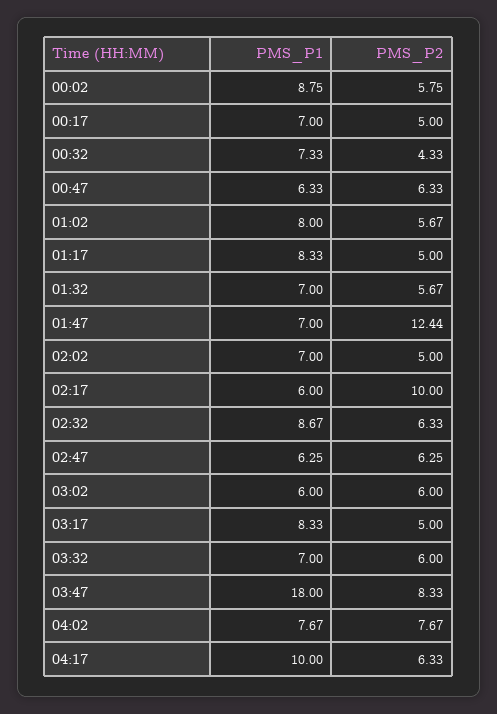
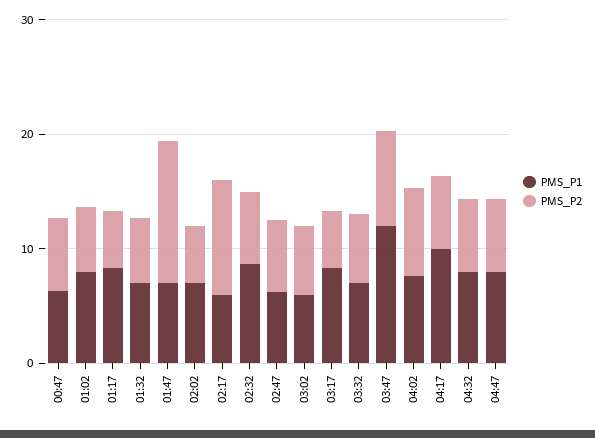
PMS_P1, 00:02: 8.75 -> none
PMS_P2, 00:02: 5.75 -> none
PMS_P1, 00:17: 7 -> none
PMS_P2, 00:17: 5 -> none
PMS_P1, 00:32: 7.33 -> none
PMS_P2, 00:32: 4.33 -> none
PMS_P1, 03:47: 18 -> 12
PMS_P1, 04:32: none -> 8
PMS_P2, 04:32: none -> 6
PMS_P1, 04:47: none -> 8
PMS_P2, 04:47: none -> 6

